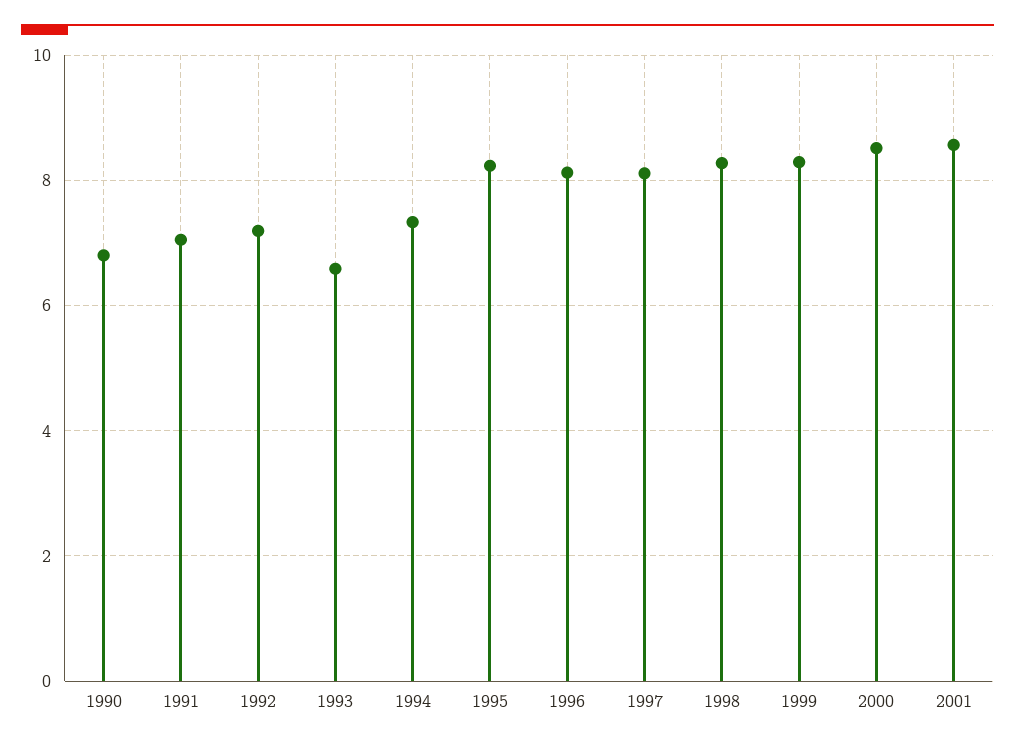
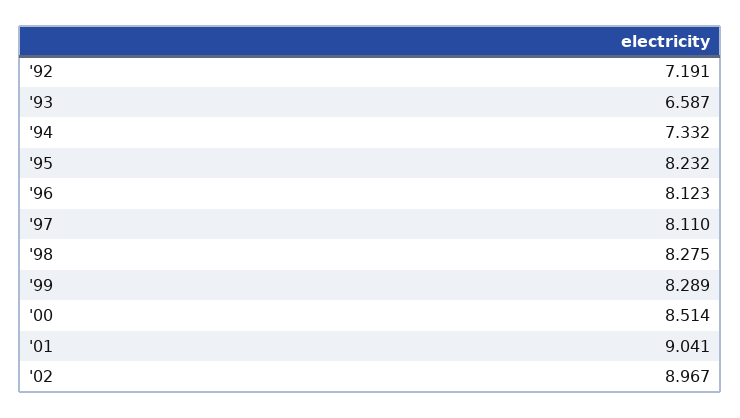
1990: 6.8 -> none
1991: 7 -> none
2001: 8.6 -> 9.041
'02: none -> 8.967

